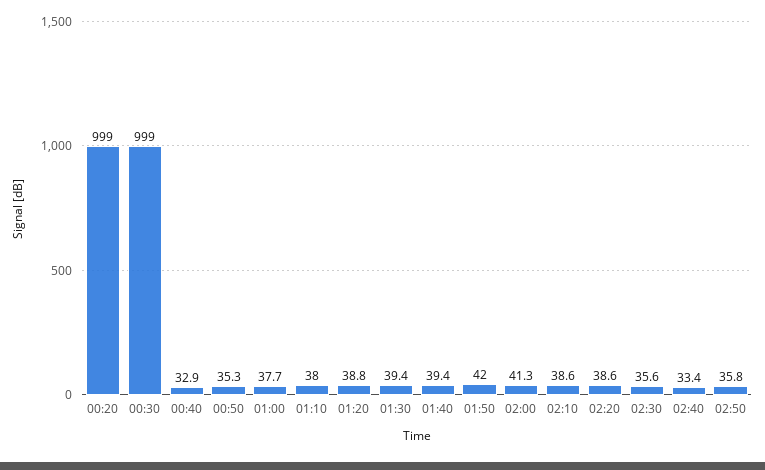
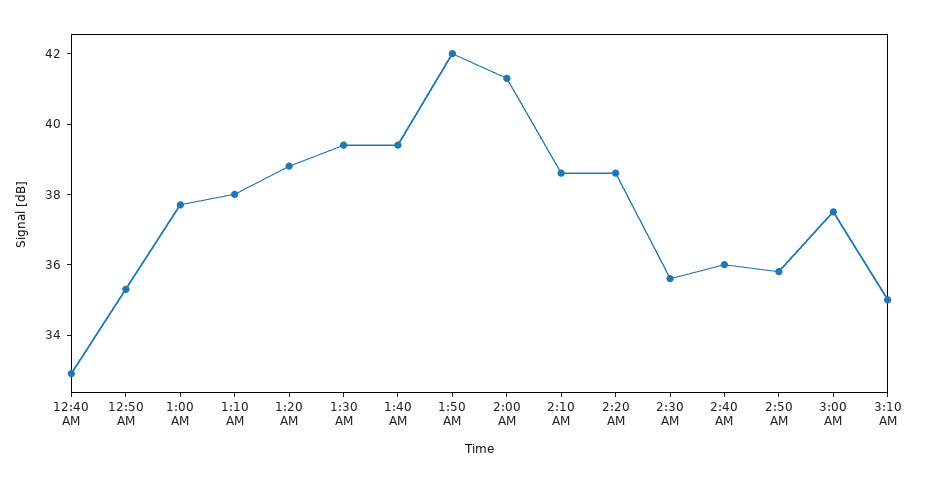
00:20: 999 -> none
00:30: 999 -> none
02:40: 33.4 -> 36
3:00 AM: none -> 37.5
3:10 AM: none -> 35

